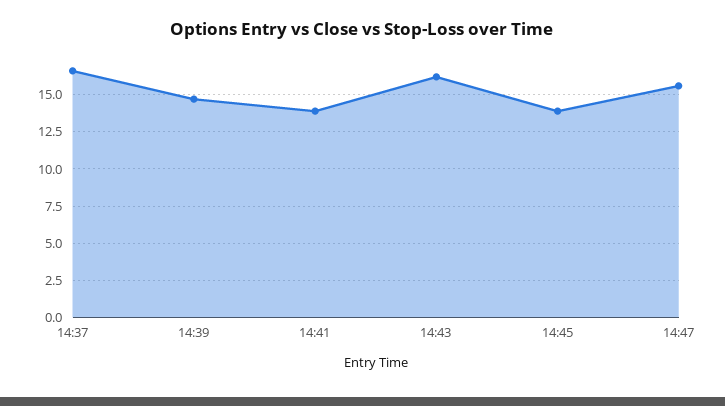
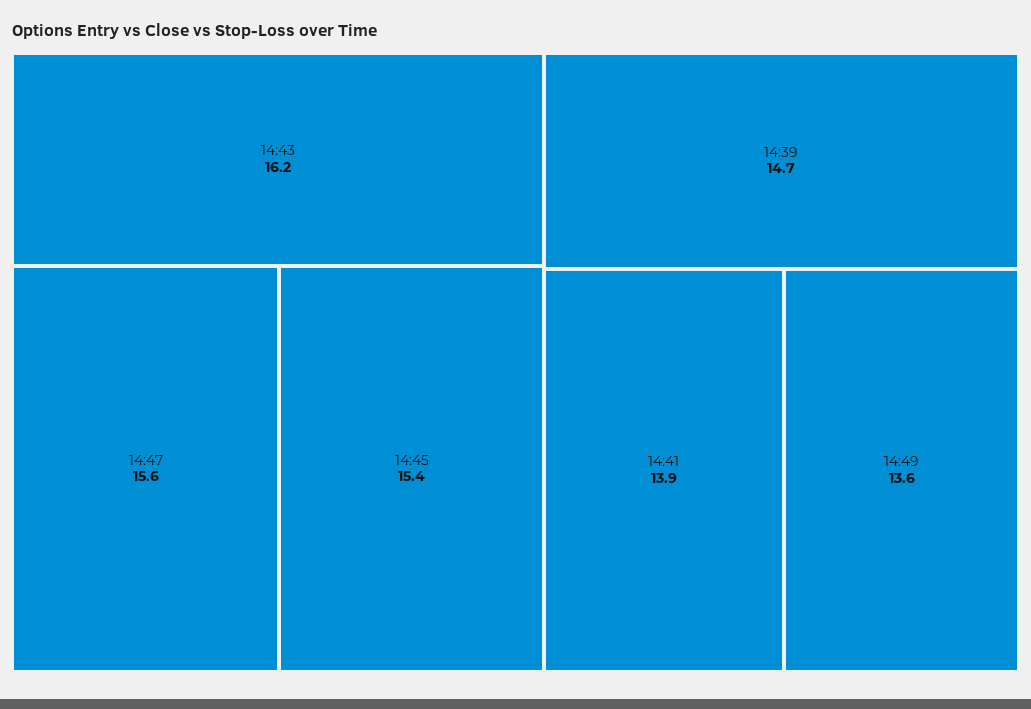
14:37: 16.5 -> none
14:45: 14 -> 15.4
14:49: none -> 13.6

